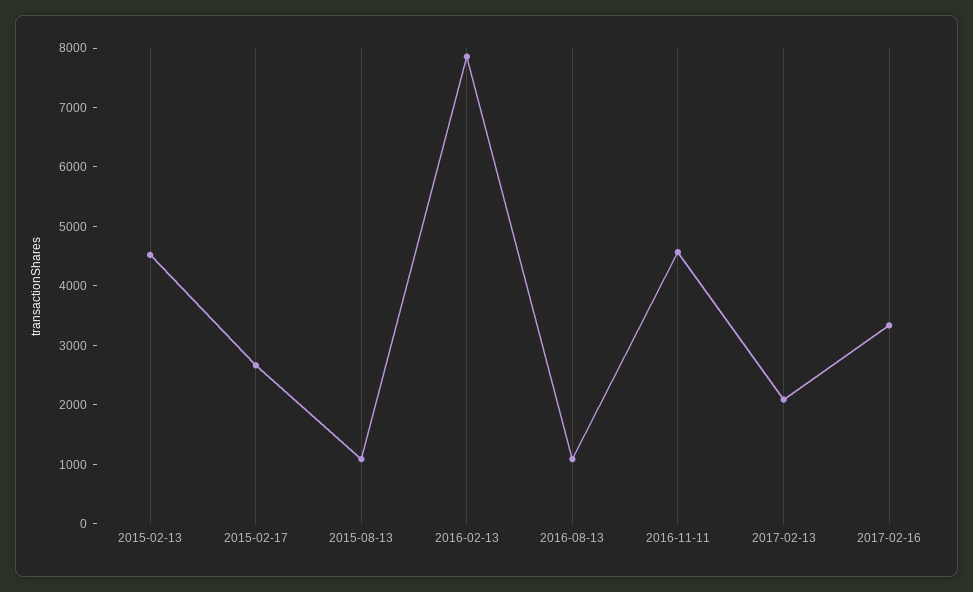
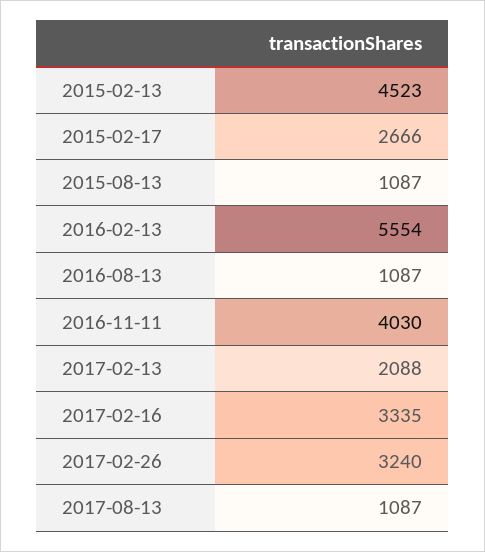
2016-02-13: 7800 -> 5554
2016-11-11: 4600 -> 4030
2017-02-26: none -> 3240
2017-08-13: none -> 1087

